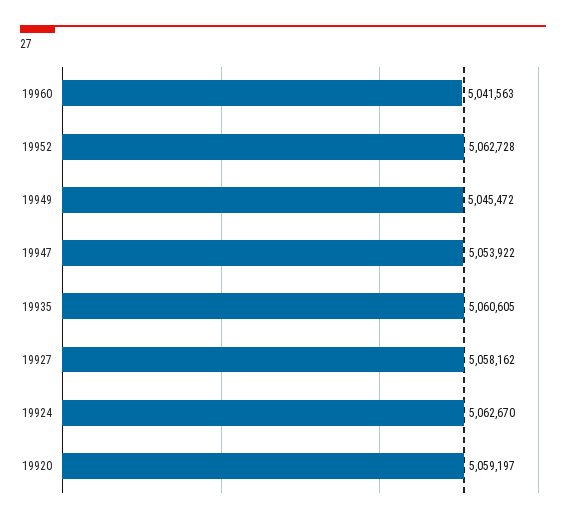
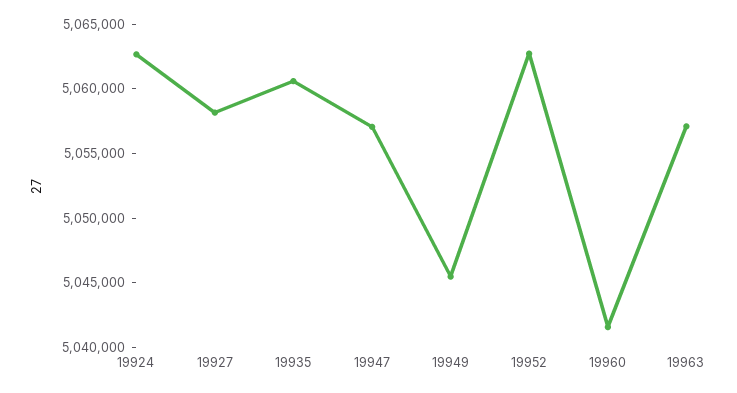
19947: 5053922 -> 5057000
19920: 5059197 -> none
19963: none -> 5057000

